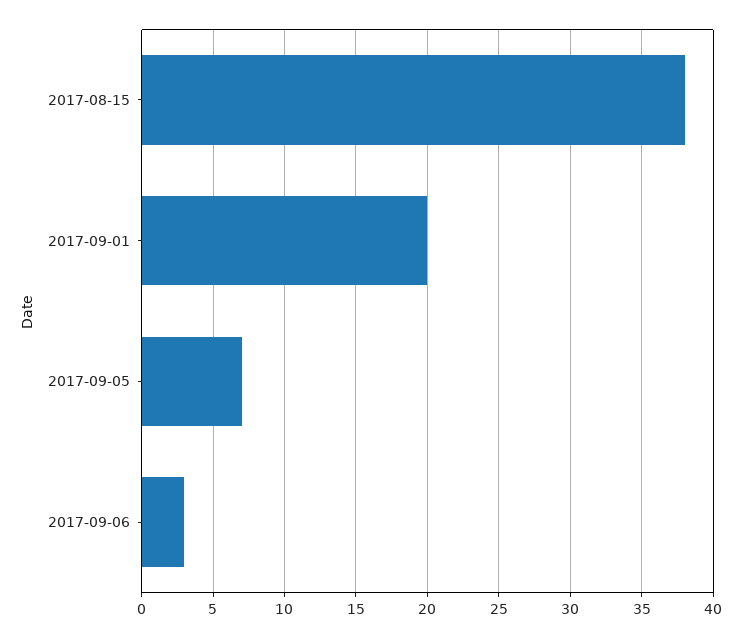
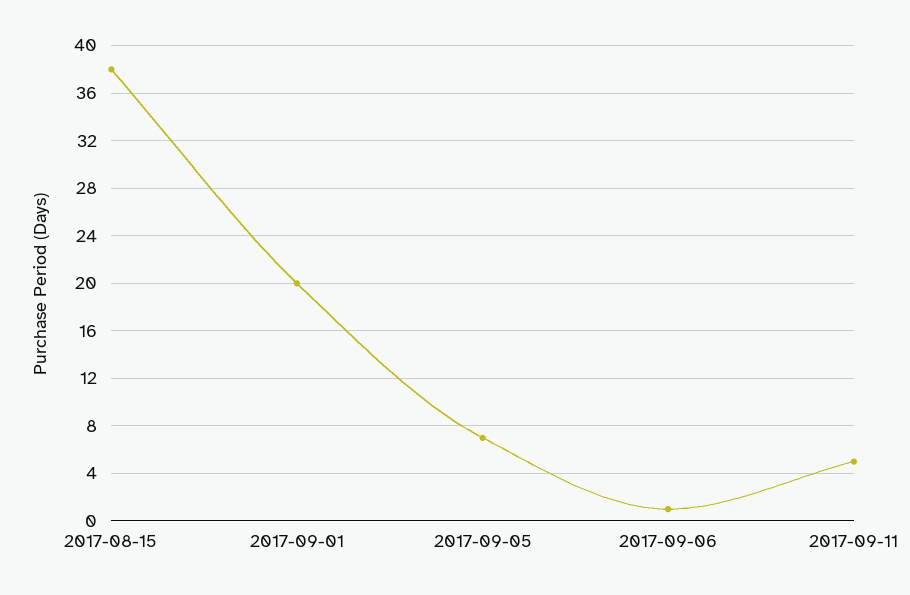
2017-09-06: 3 -> 1
2017-09-11: none -> 5

